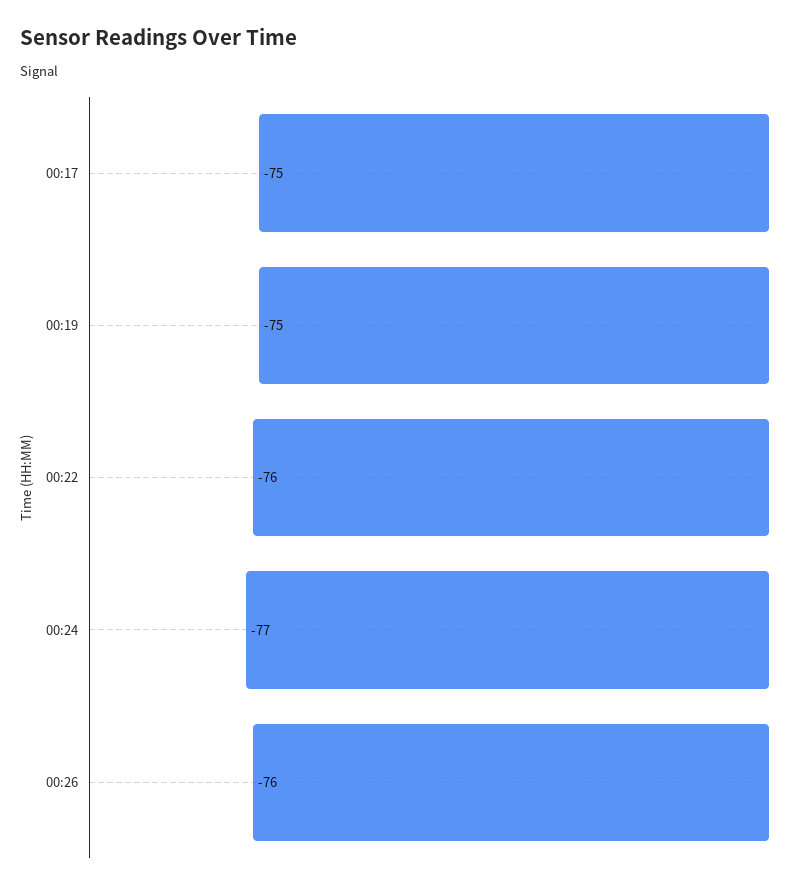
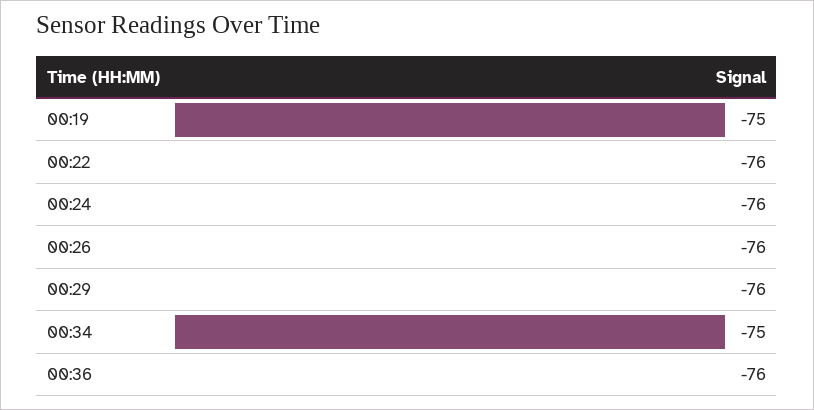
00:17: -75 -> none
00:24: -77 -> -76
00:29: none -> -76
00:34: none -> -75
00:36: none -> -76

